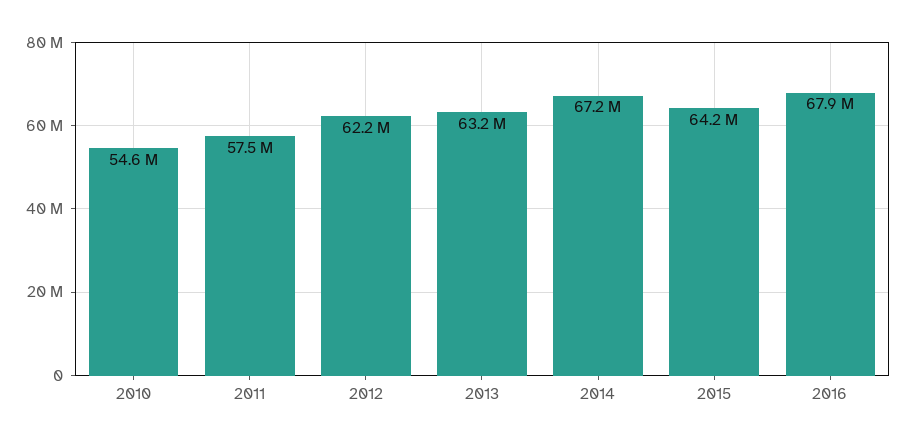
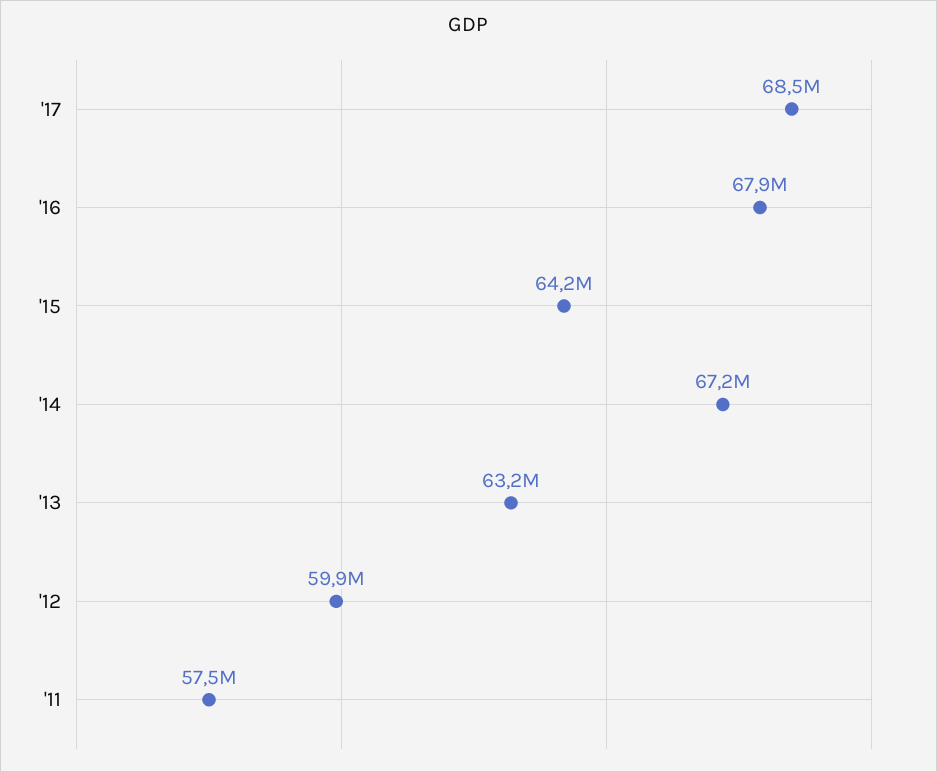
2010: 54600000 -> none
2012: 62200000 -> 59900000
'17: none -> 68500000

